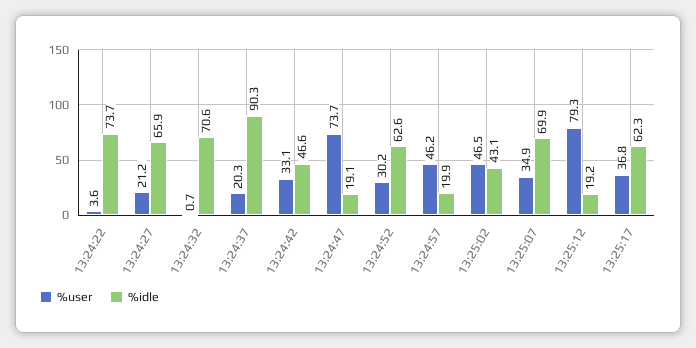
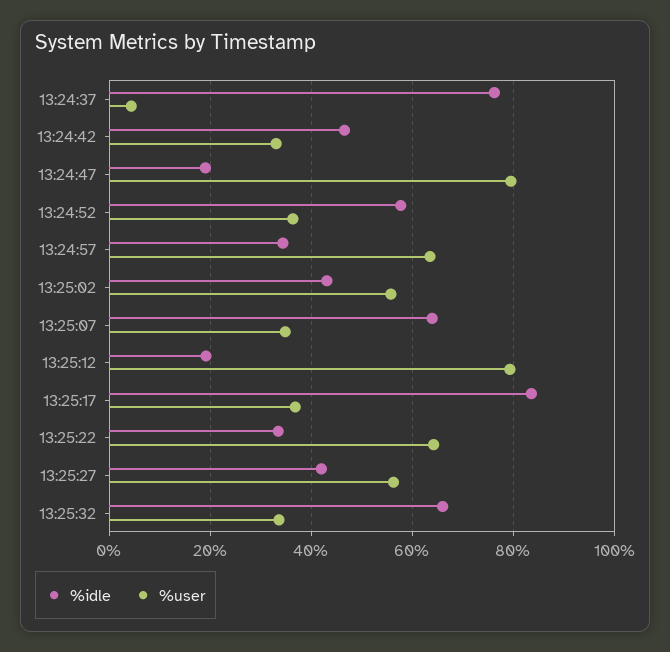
%user, 13:24:22: 3.6 -> none
%idle, 13:24:22: 73.7 -> none
%user, 13:24:27: 21.2 -> none
%idle, 13:24:27: 65.9 -> none
%user, 13:24:32: 0.7 -> none
%idle, 13:24:32: 70.6 -> none
%user, 13:24:37: 20.3 -> 4
%idle, 13:24:37: 90.3 -> 76
%user, 13:24:47: 73.7 -> 80
%user, 13:24:52: 30.2 -> 36
%idle, 13:24:52: 62.6 -> 58
%user, 13:24:57: 46.2 -> 64
%idle, 13:24:57: 19.9 -> 34
%user, 13:25:02: 46.5 -> 56
%idle, 13:25:07: 69.9 -> 64
%idle, 13:25:17: 62.3 -> 84
%idle, 13:25:22: none -> 34
%user, 13:25:22: none -> 64
%idle, 13:25:27: none -> 42
%user, 13:25:27: none -> 56
%idle, 13:25:32: none -> 66
%user, 13:25:32: none -> 34

